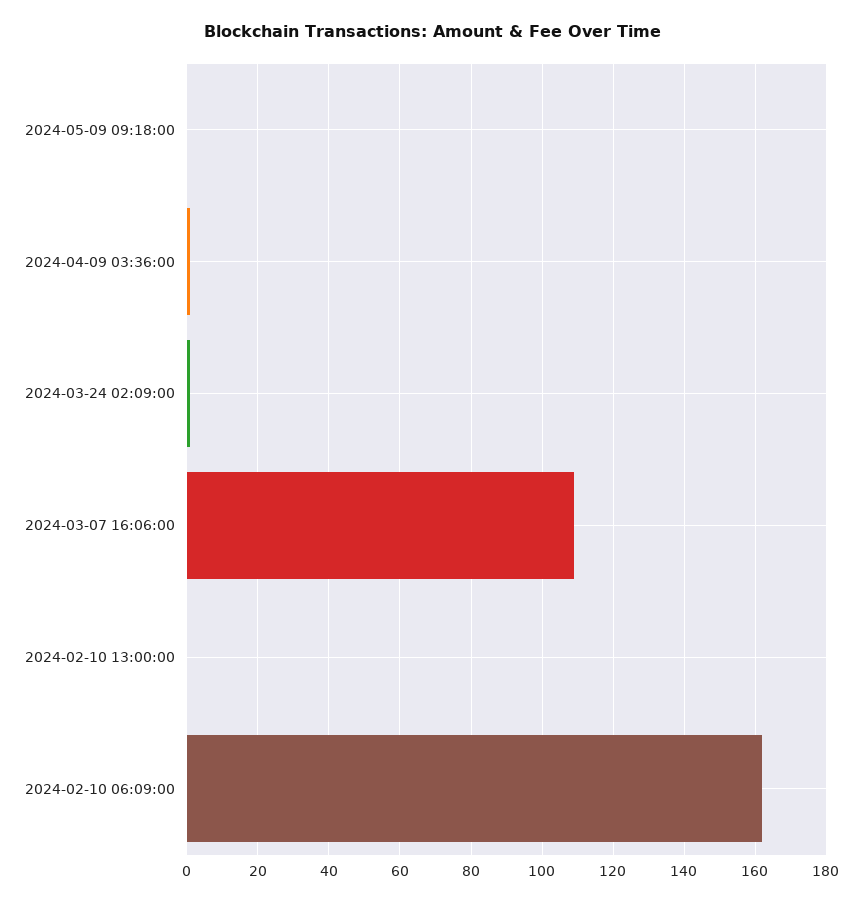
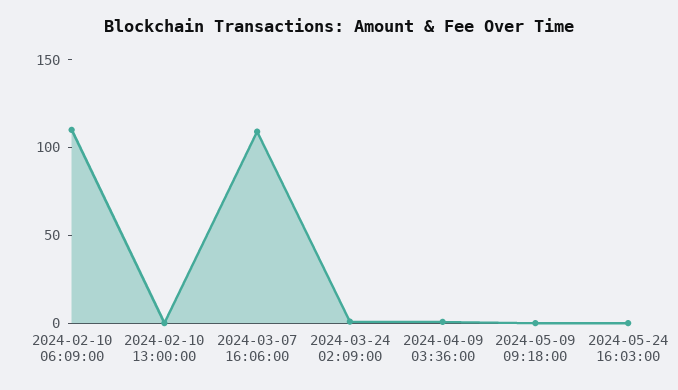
2024-02-10 06:09:00: 162 -> 110
2024-05-24 16:03:00: none -> 0

